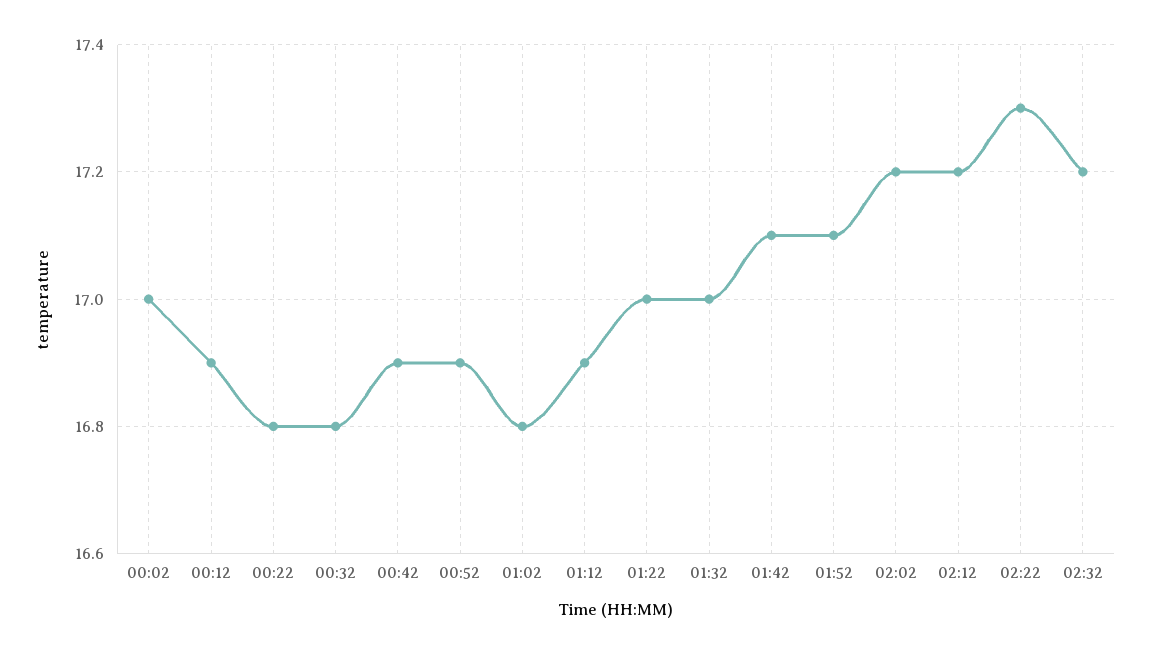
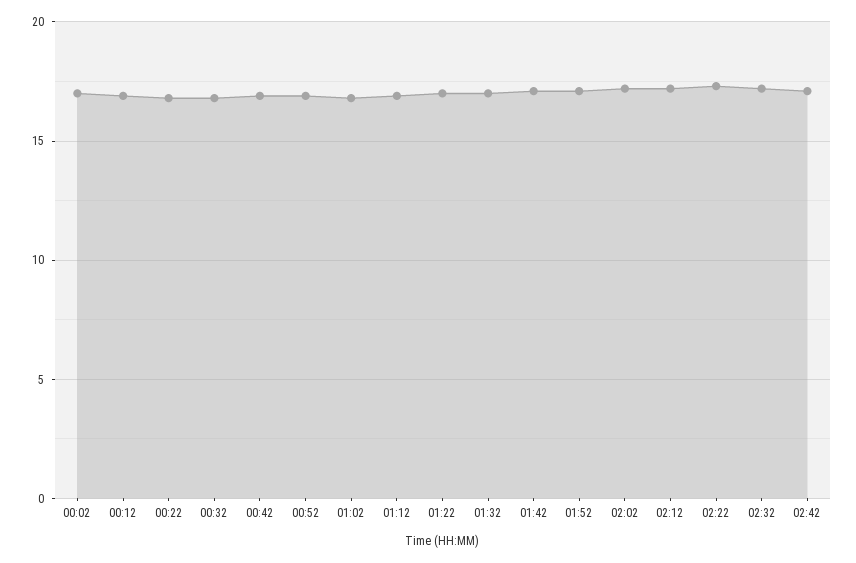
02:42: none -> 17

